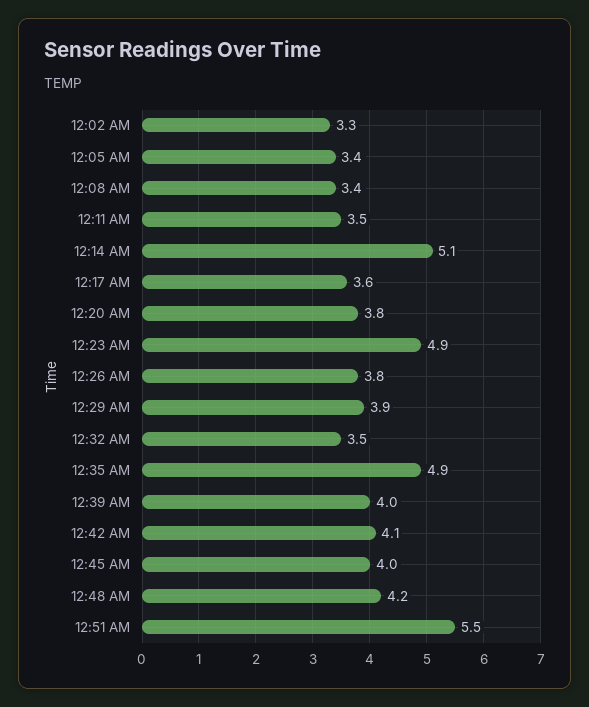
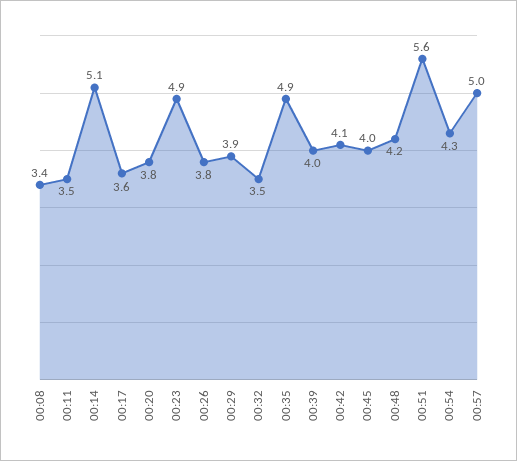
12:02 AM: 3.3 -> none
12:05 AM: 3.4 -> none
12:51 AM: 5.5 -> 5.6
00:54: none -> 4.3
00:57: none -> 5

